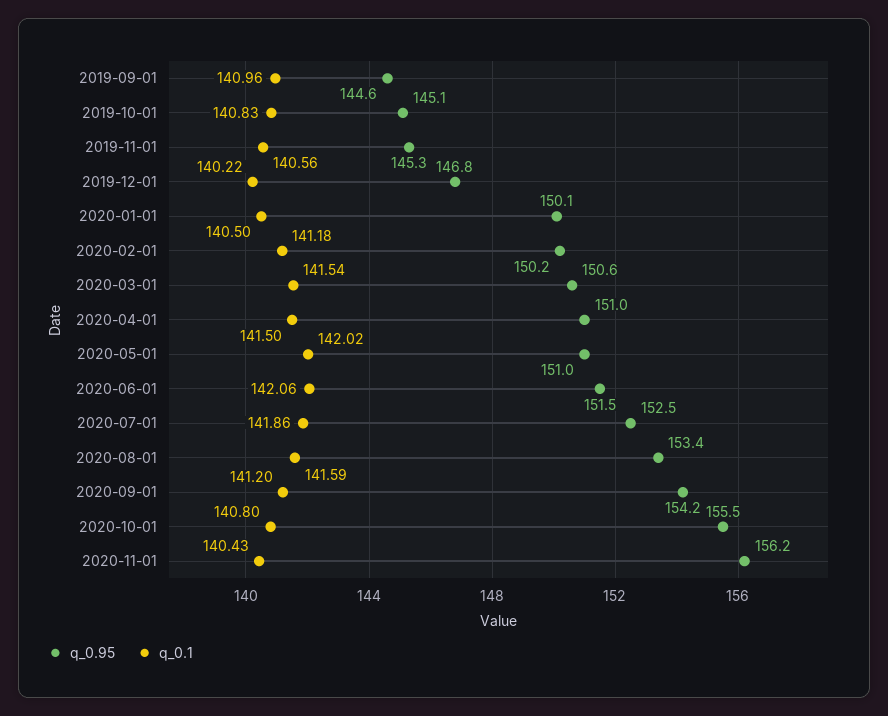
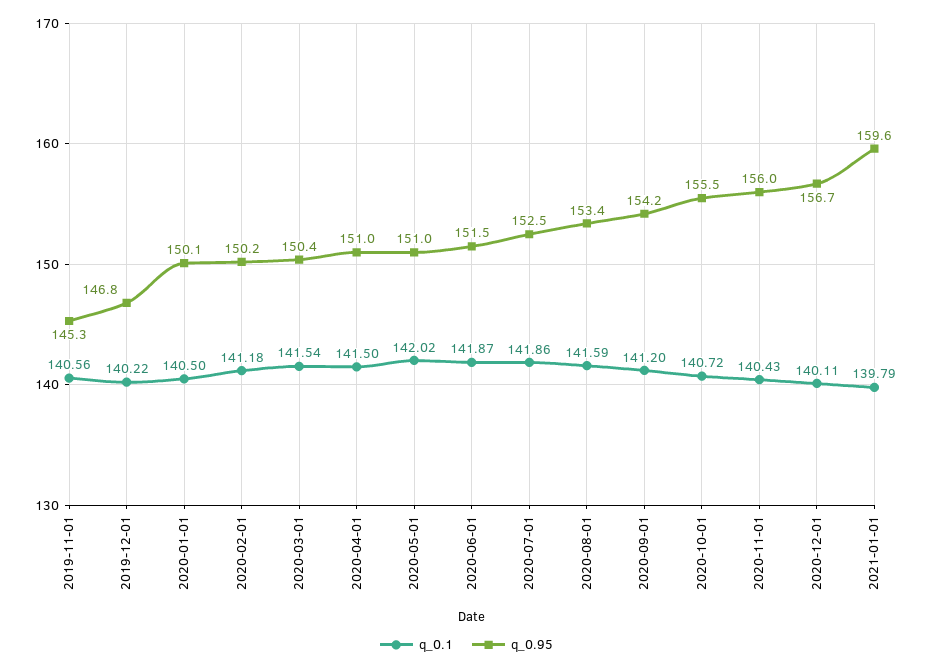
q_0.95, 2019-09-01: 144.6 -> none
q_0.1, 2019-09-01: 140.96 -> none
q_0.95, 2019-10-01: 145.1 -> none
q_0.1, 2019-10-01: 140.83 -> none
q_0.95, 2020-03-01: 150.6 -> 150.4
q_0.1, 2020-06-01: 142.06 -> 141.87
q_0.1, 2020-10-01: 140.8 -> 140.72
q_0.95, 2020-11-01: 156.2 -> 156
q_0.1, 2020-12-01: none -> 140.11
q_0.95, 2020-12-01: none -> 156.7
q_0.1, 2021-01-01: none -> 139.79
q_0.95, 2021-01-01: none -> 159.6

